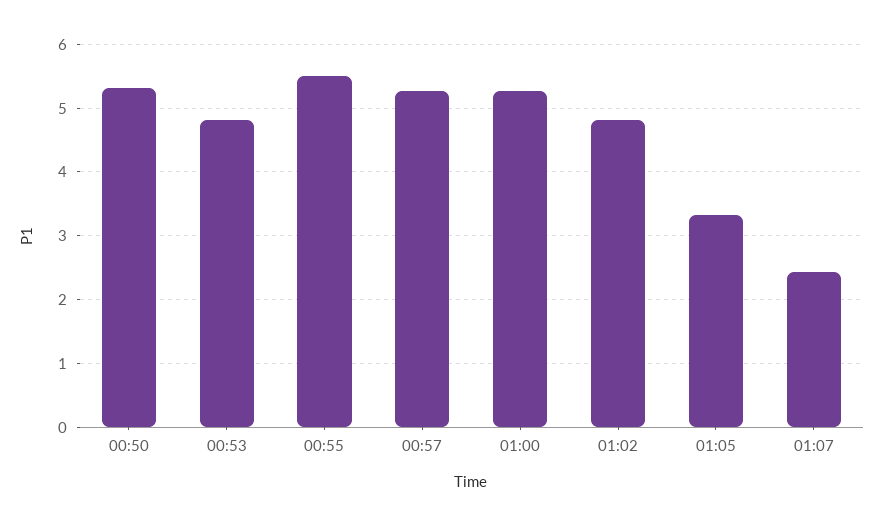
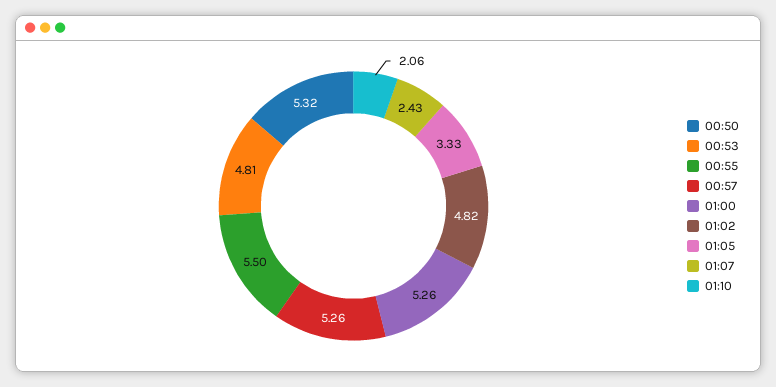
01:10: none -> 2.06

